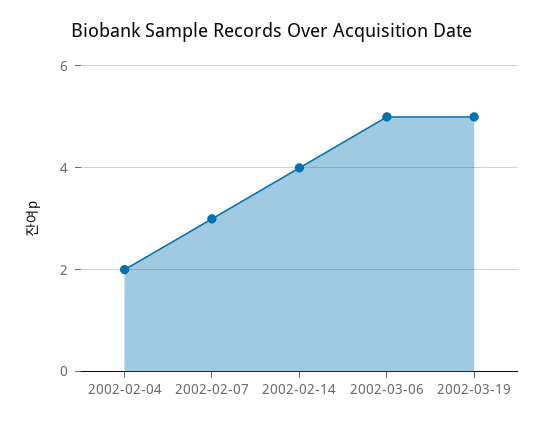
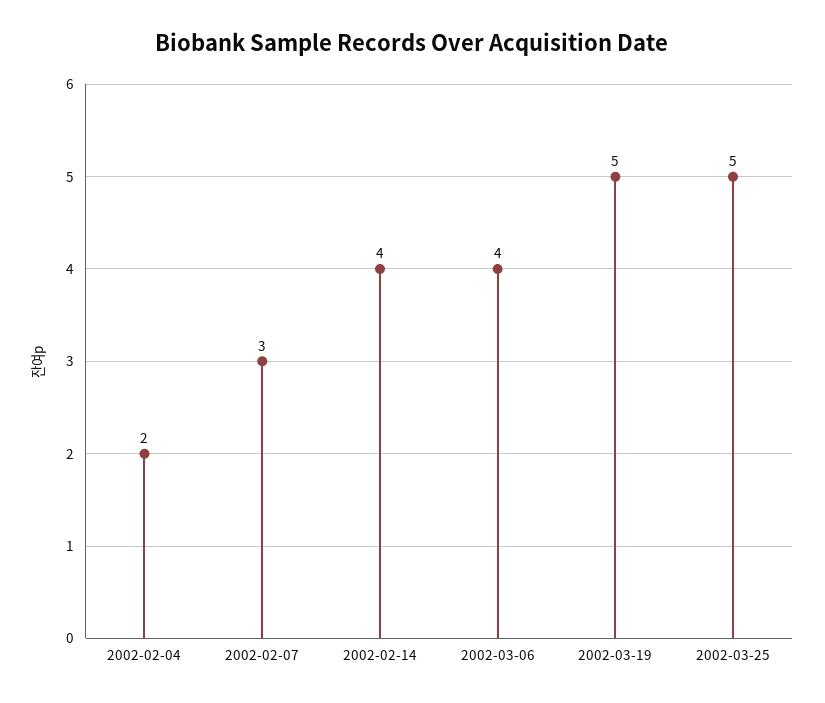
2002-03-06: 5 -> 4
2002-03-25: none -> 5

